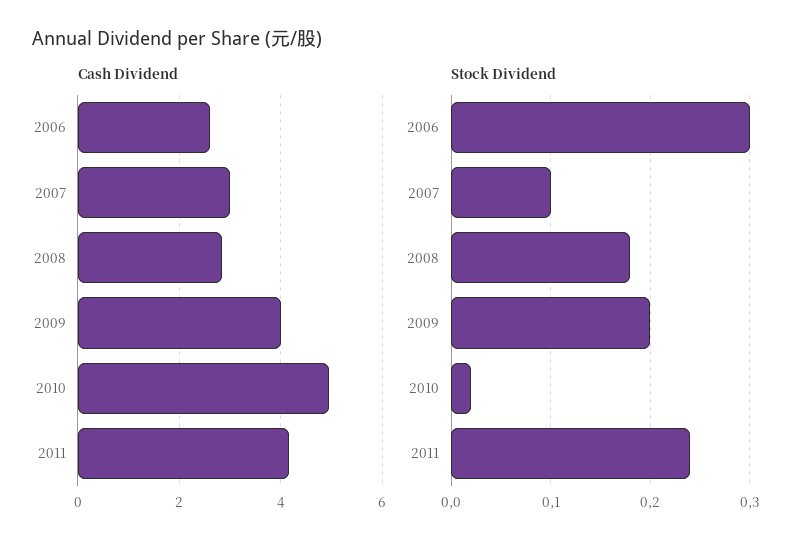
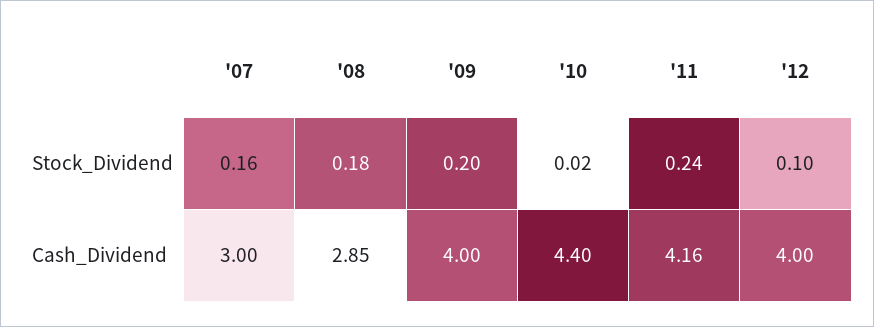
Cash Dividend, 2006: 2.6 -> none
Cash Dividend, 2010: 5 -> 4.4
Stock Dividend, 2006: 0.3 -> none
Stock Dividend, 2007: 0.1 -> 0.16
Stock Dividend, '12: none -> 0.1
Cash Dividend, '12: none -> 4

